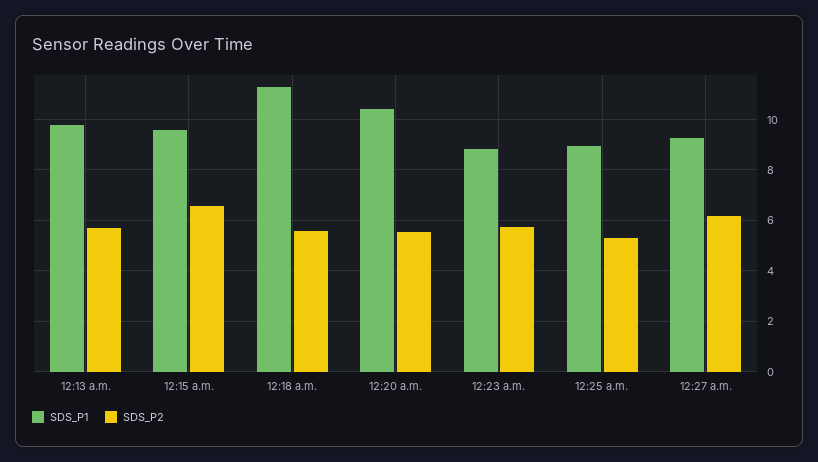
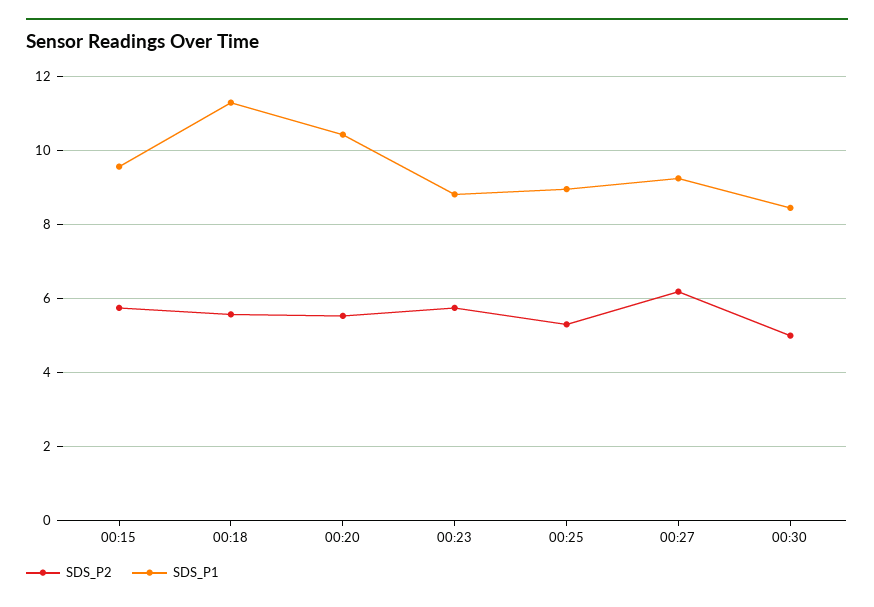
SDS_P1, 12:13 a.m.: 9.75 -> none
SDS_P2, 12:13 a.m.: 5.75 -> none
SDS_P2, 12:15 a.m.: 6.5 -> 5.8
SDS_P2, 00:30: none -> 5
SDS_P1, 00:30: none -> 8.4

